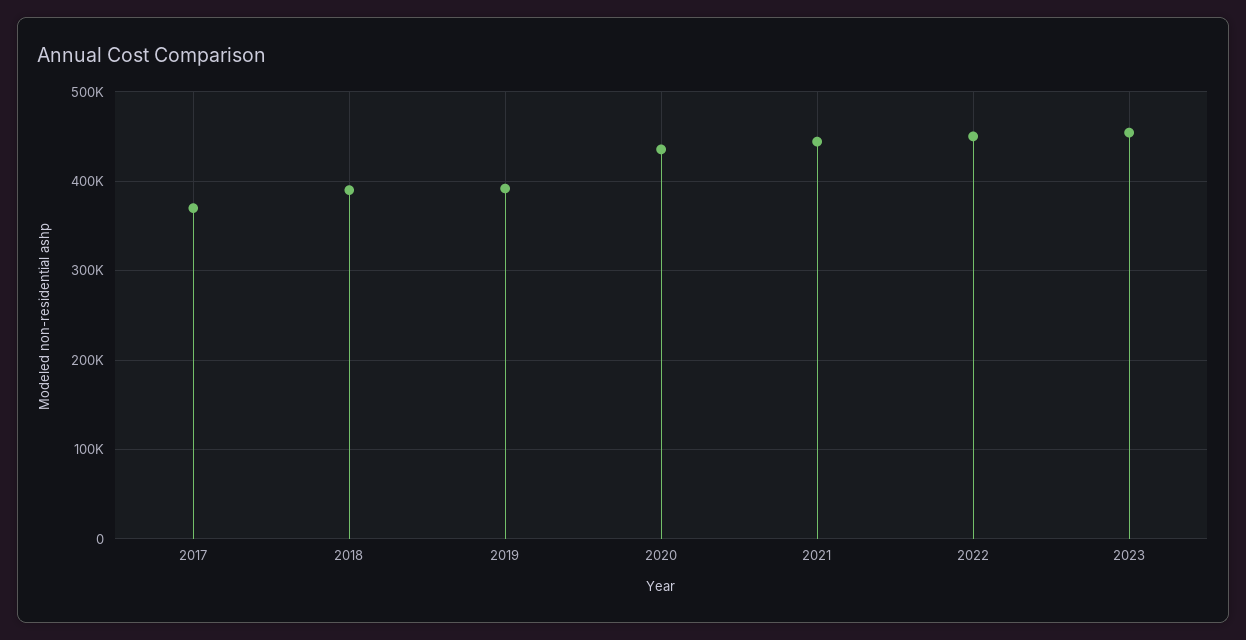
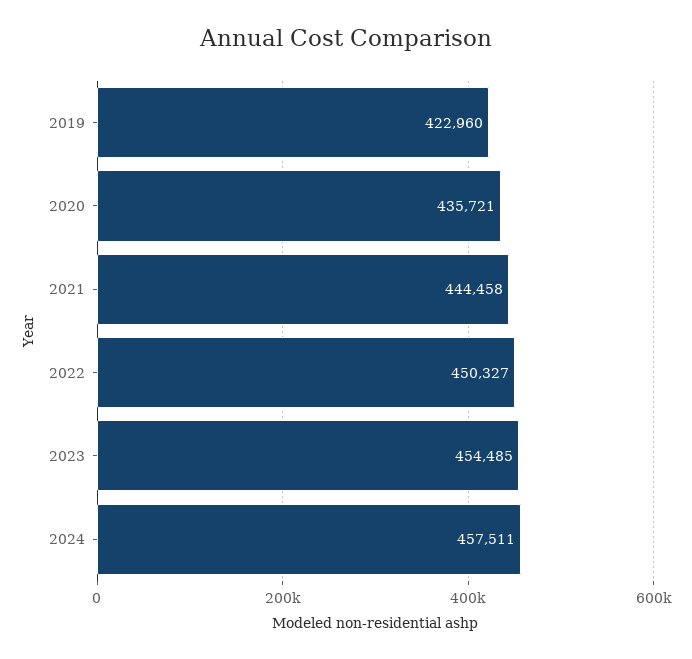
2017: 370000 -> none
2018: 390000 -> none
2019: 390000 -> 422960
2024: none -> 457511

